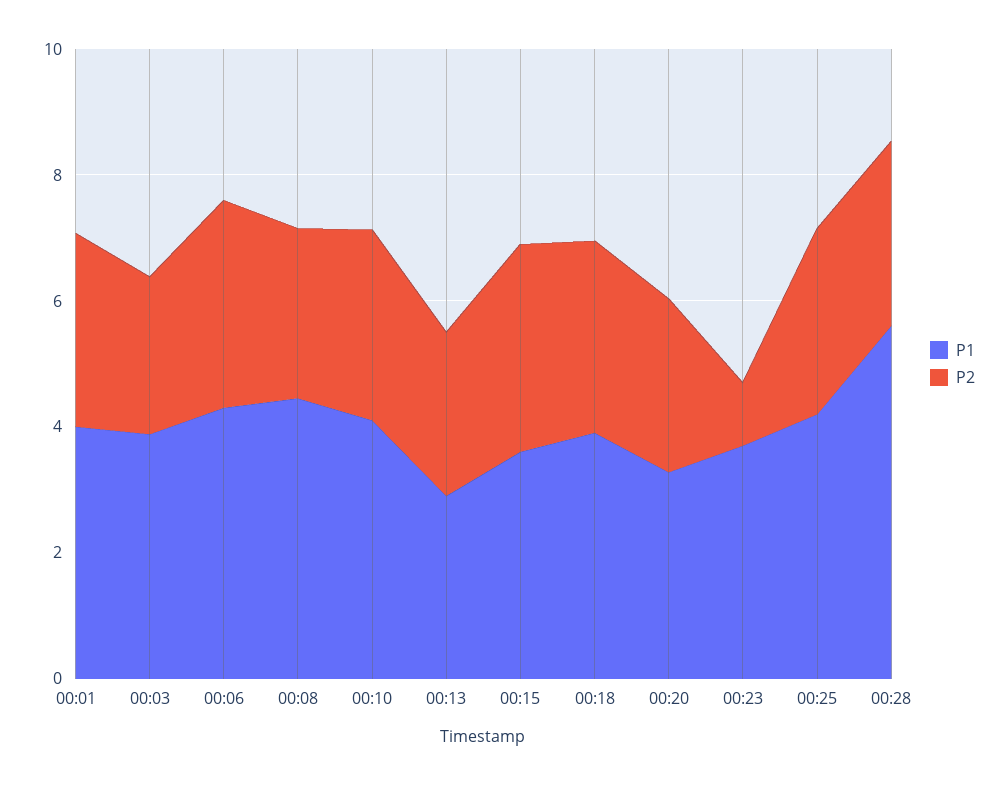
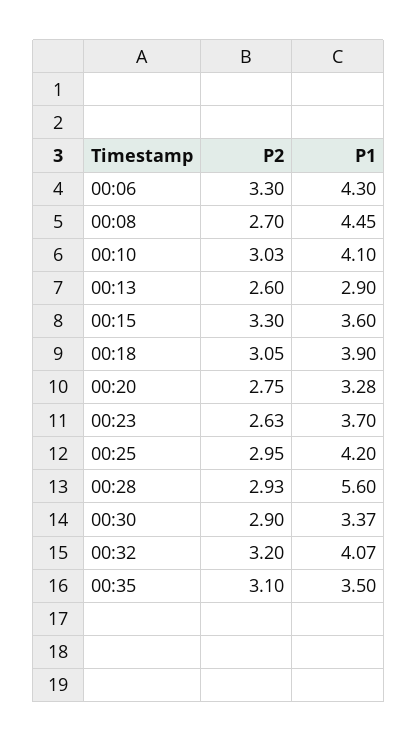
P1, 00:01: 4 -> none
P2, 00:01: 3 -> none
P1, 00:03: 4 -> none
P2, 00:03: 2.5 -> none
P2, 00:23: 1 -> 2.63
P2, 00:30: none -> 2.9
P1, 00:30: none -> 3.37
P2, 00:32: none -> 3.2
P1, 00:32: none -> 4.07
P2, 00:35: none -> 3.1
P1, 00:35: none -> 3.5

